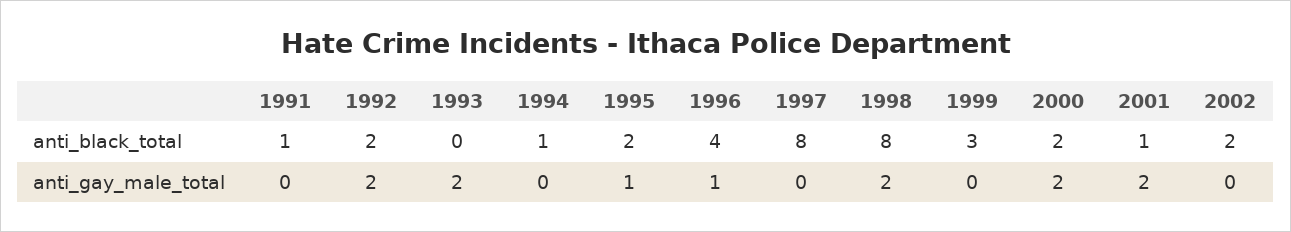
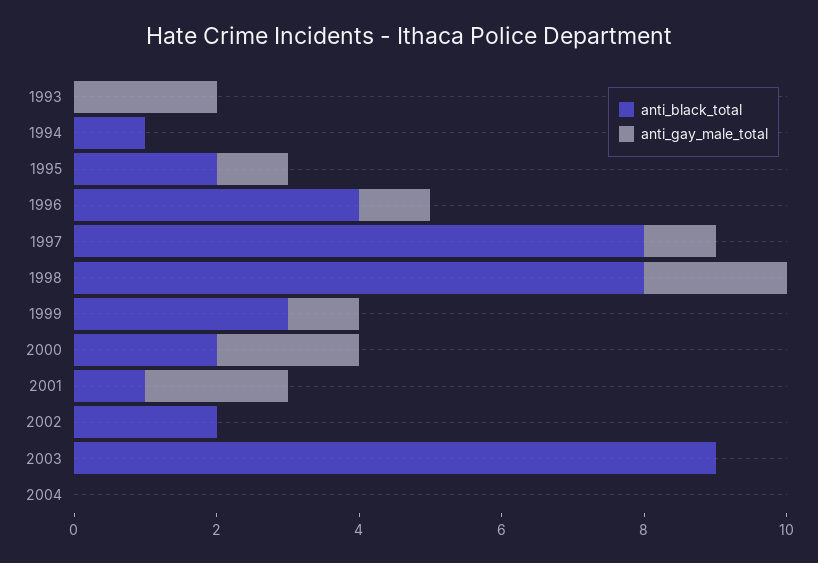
anti_black_total, 1991: 1 -> none
anti_black_total, 1992: 2 -> none
anti_gay_male_total, 1991: 0 -> none
anti_gay_male_total, 1992: 2 -> none
anti_gay_male_total, 1997: 0 -> 1
anti_gay_male_total, 1999: 0 -> 1
anti_black_total, 2003: none -> 9
anti_gay_male_total, 2003: none -> 0
anti_black_total, 2004: none -> 0
anti_gay_male_total, 2004: none -> 0

